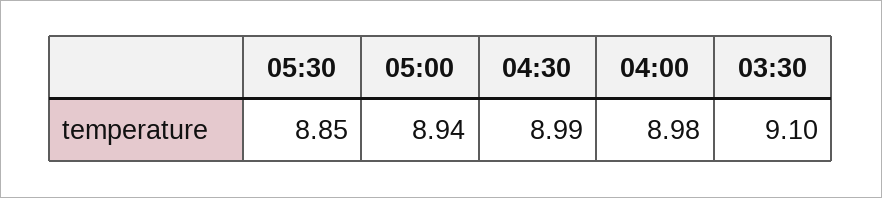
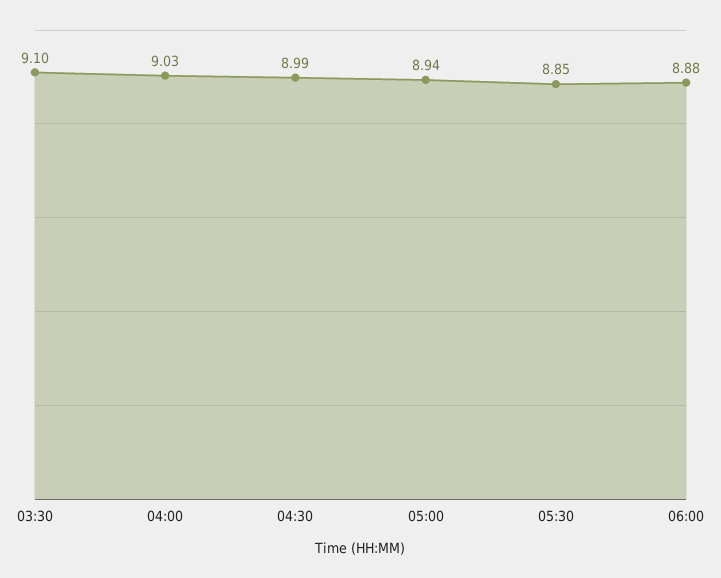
04:00: 8.98 -> 9.03
06:00: none -> 8.88

